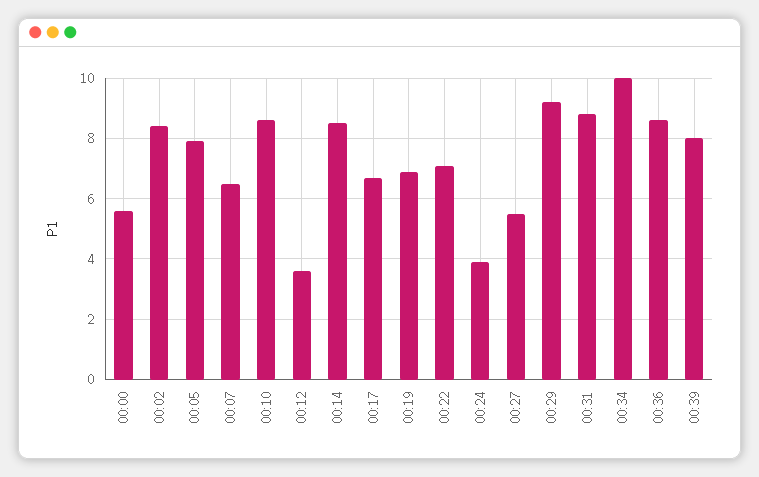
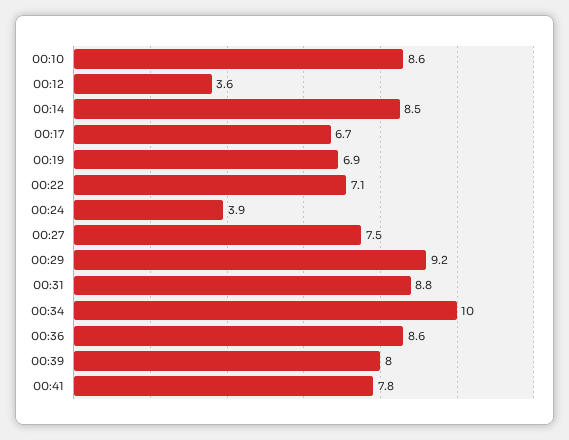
00:00: 5.5 -> none
00:02: 8.5 -> none
00:05: 8 -> none
00:07: 6.5 -> none
00:27: 5.5 -> 7.5
00:41: none -> 7.8

